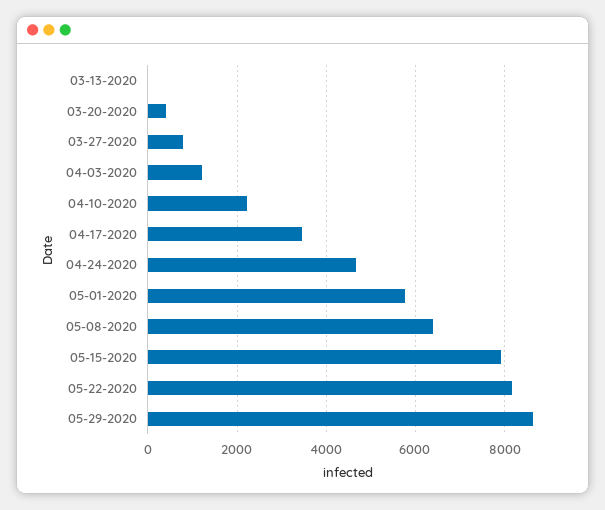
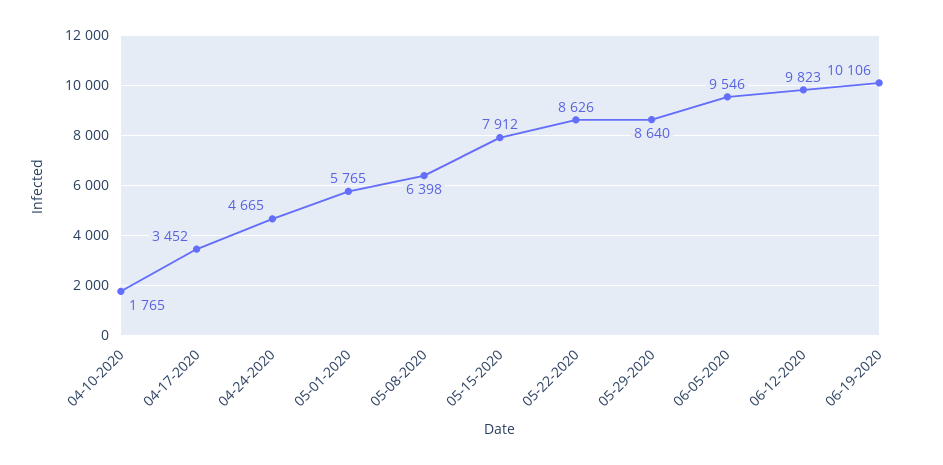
03-13-2020: 0 -> none
03-20-2020: 400 -> none
03-27-2020: 800 -> none
04-03-2020: 1200 -> none
04-10-2020: 2200 -> 1765
05-22-2020: 8200 -> 8626
06-05-2020: none -> 9546
06-12-2020: none -> 9823
06-19-2020: none -> 10106

